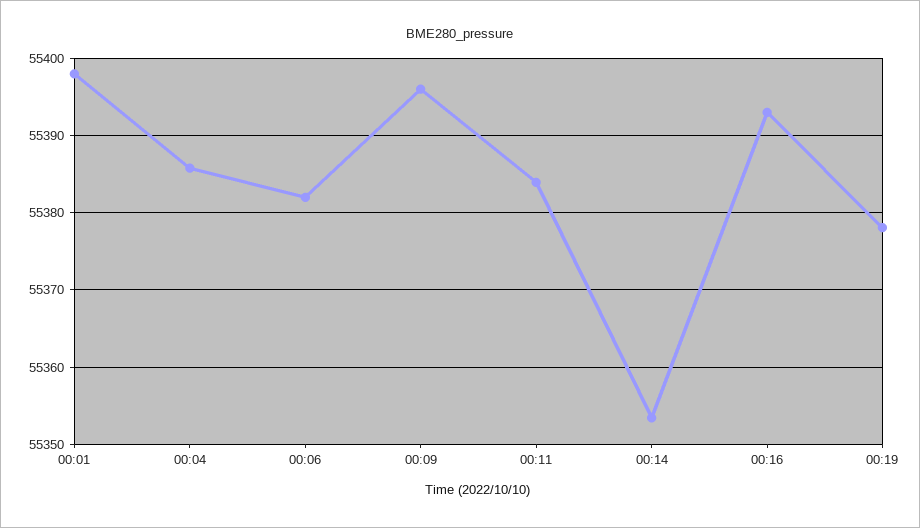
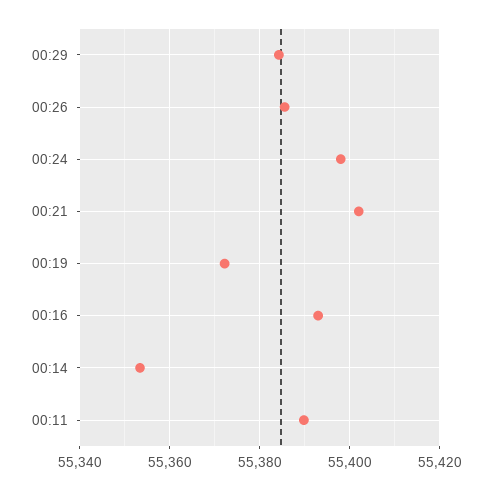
00:01: 55398 -> none
00:04: 55386 -> none
00:06: 55382 -> none
00:09: 55396 -> none
00:11: 55384 -> 55390
00:19: 55378 -> 55372
00:29: none -> 55384
00:26: none -> 55386
00:24: none -> 55398
00:21: none -> 55402

